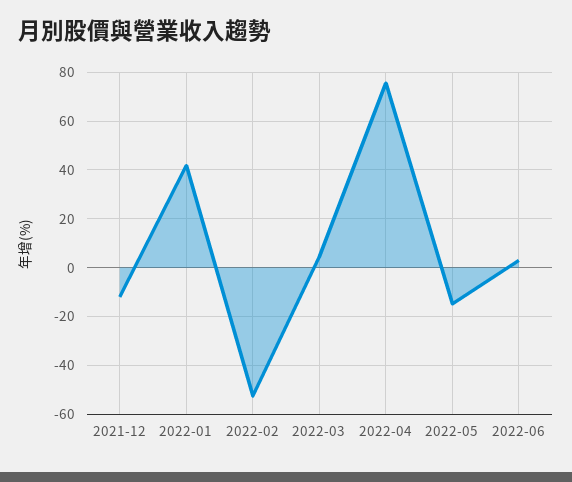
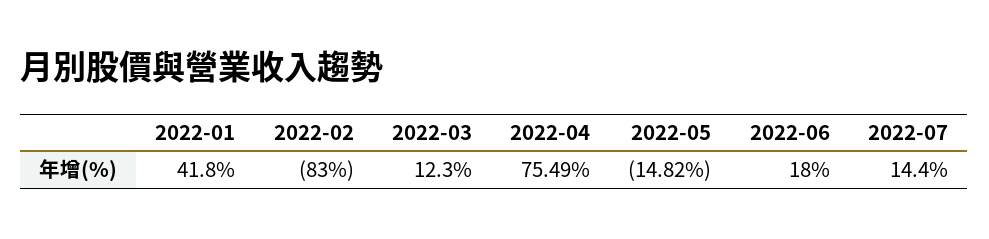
2021-12: -12.5 -> none
2022-02: -52.5 -> -83
2022-03: 5 -> 12.3
2022-06: 2.5 -> 18
2022-07: none -> 14.4

